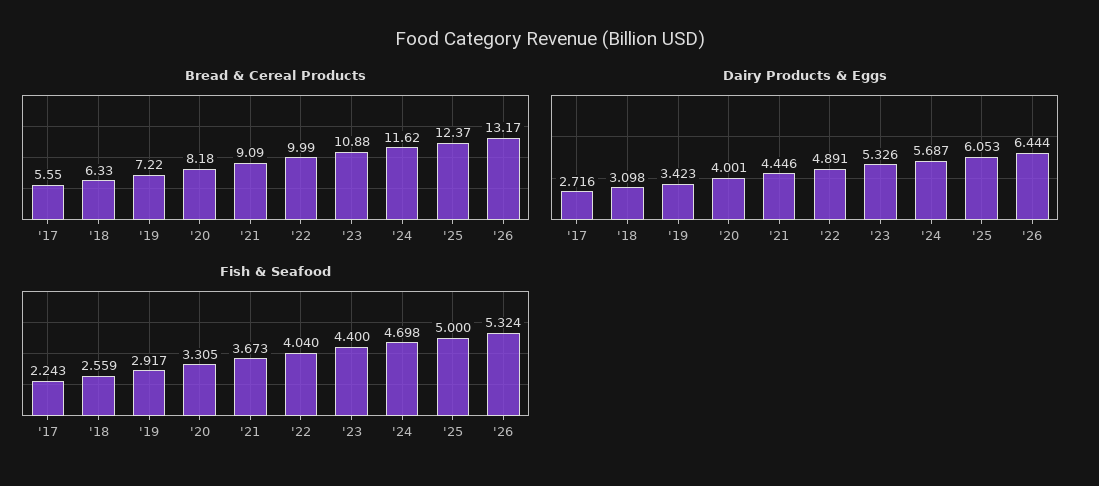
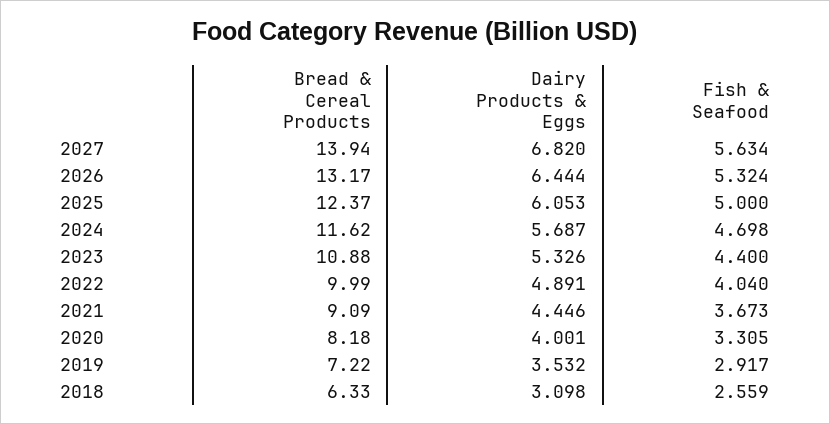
Bread & Cereal Products, '17: 5.55 -> none
Dairy Products & Eggs, '17: 2.716 -> none
Dairy Products & Eggs, '19: 3.423 -> 3.532
Fish & Seafood, '17: 2.243 -> none
Bread & Cereal Products, 2027: none -> 13.94
Dairy Products & Eggs, 2027: none -> 6.82
Fish & Seafood, 2027: none -> 5.634

